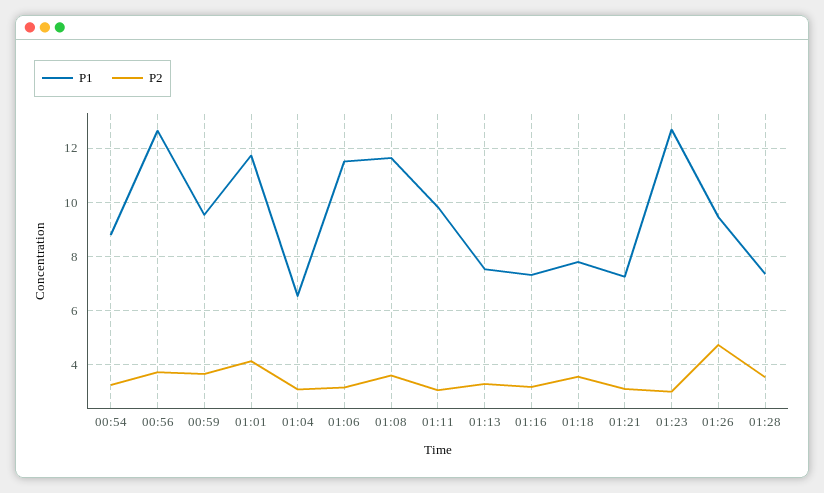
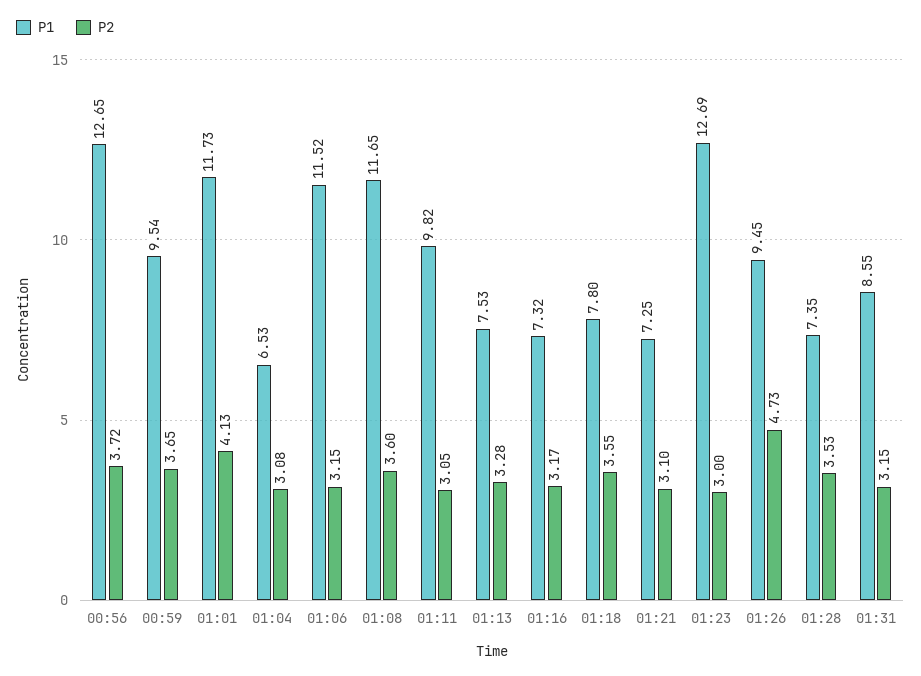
P1, 00:54: 8.75 -> none
P2, 00:54: 3.25 -> none
P1, 01:31: none -> 8.55
P2, 01:31: none -> 3.15

